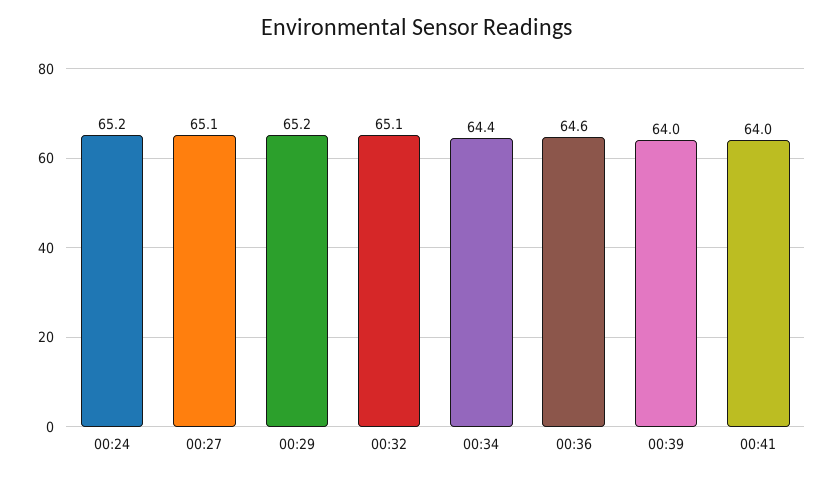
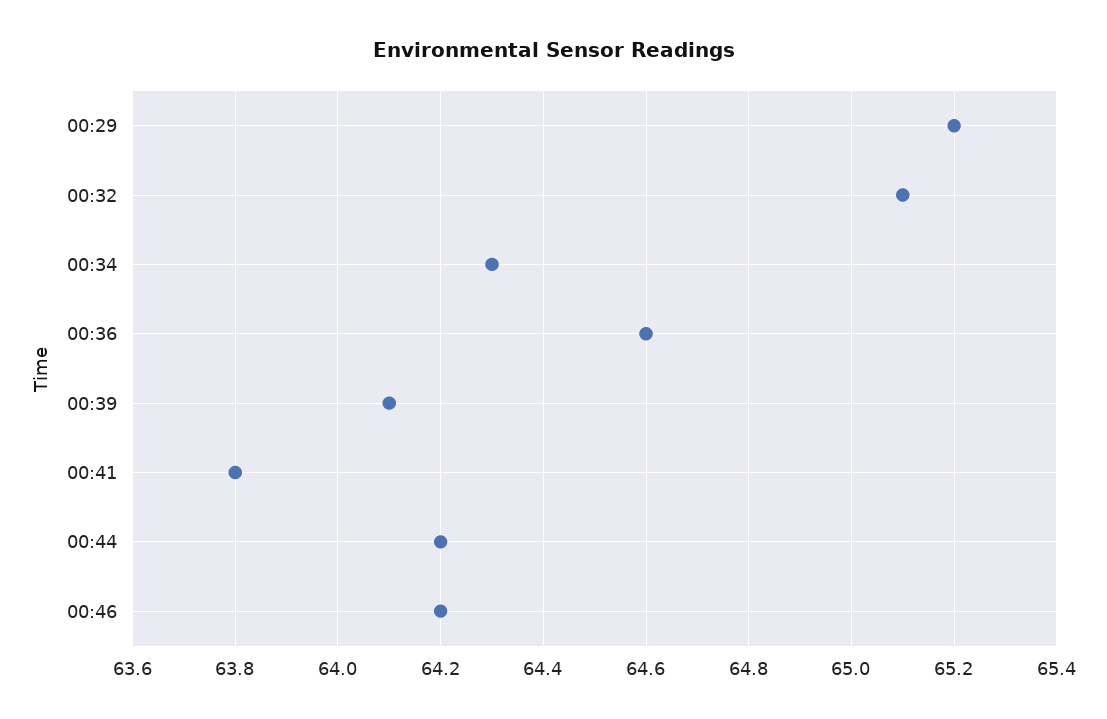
00:24: 65.2 -> none
00:27: 65.1 -> none
00:34: 64.4 -> 64.3
00:39: 64 -> 64.1
00:41: 64 -> 63.8
00:44: none -> 64.2
00:46: none -> 64.2

